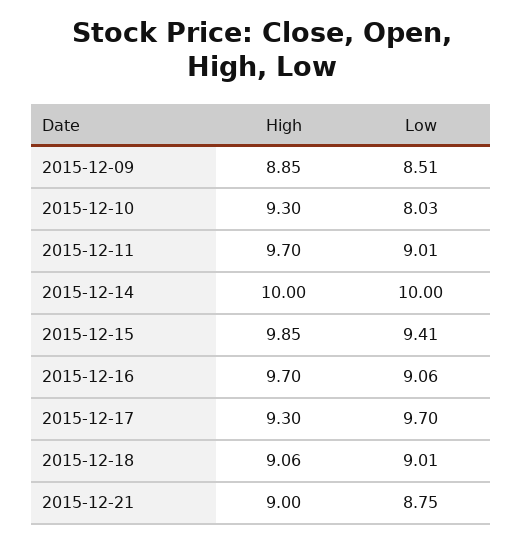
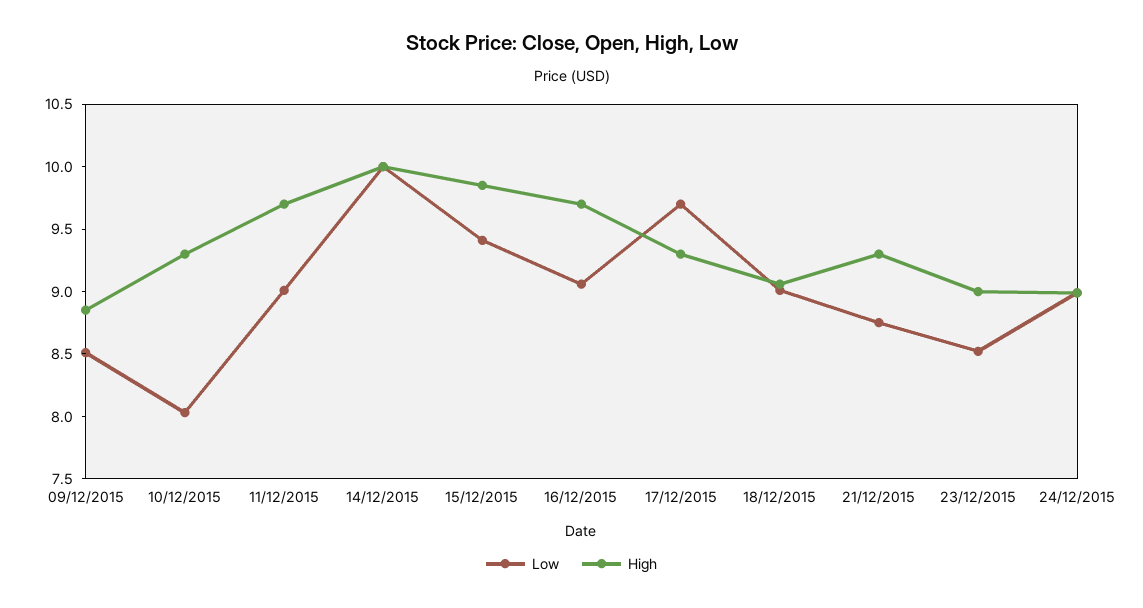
High, 2015-12-21: 9 -> 9.3
Low, 23/12/2015: none -> 8.5
High, 23/12/2015: none -> 9
Low, 24/12/2015: none -> 9
High, 24/12/2015: none -> 9

